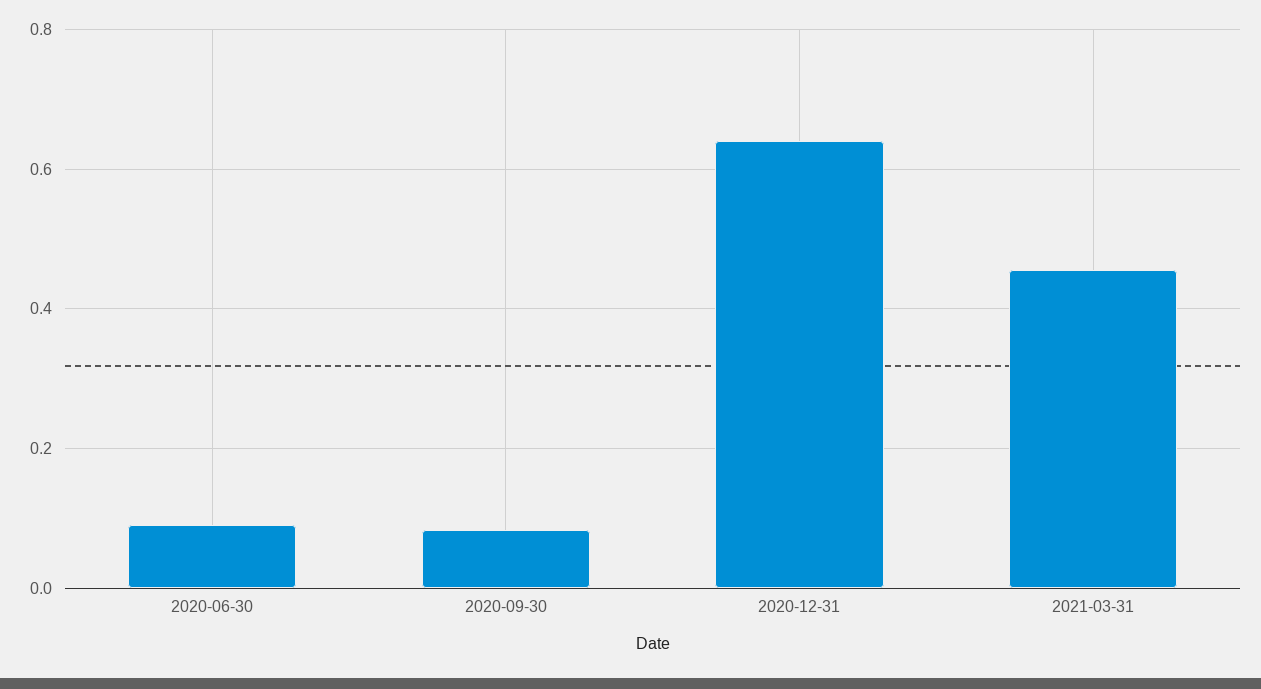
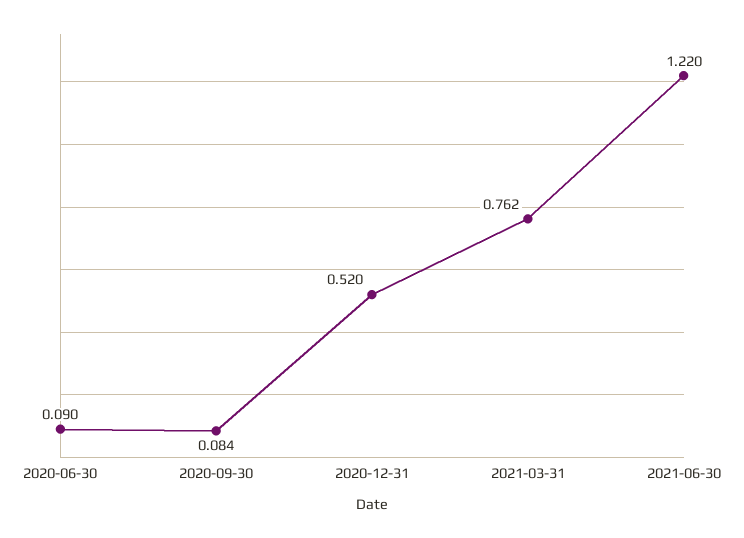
2020-12-31: 0.64 -> 0.52
2021-03-31: 0.46 -> 0.762
2021-06-30: none -> 1.22

